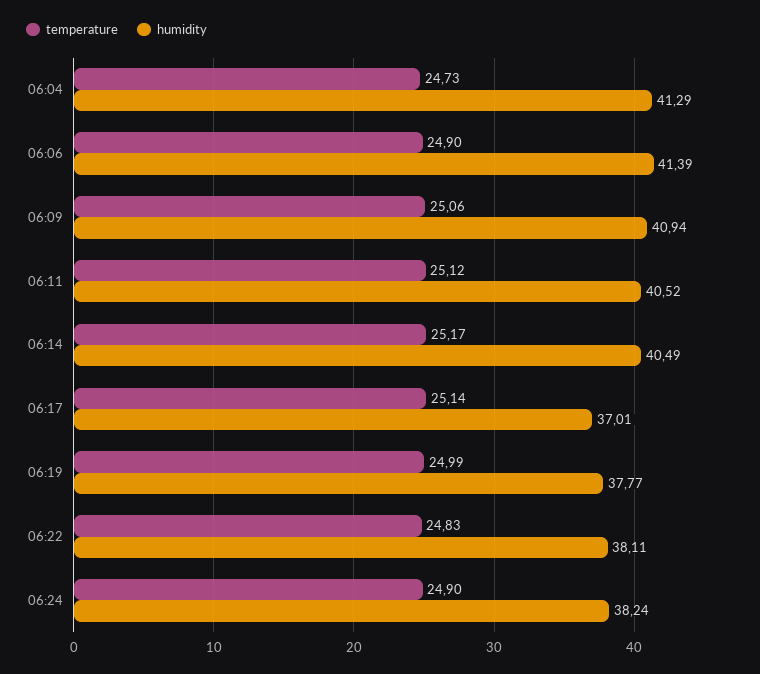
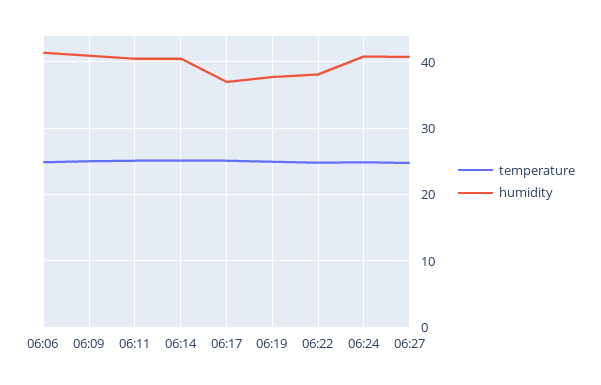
temperature, 06:04: 24.73 -> none
humidity, 06:04: 41.29 -> none
humidity, 06:24: 38.24 -> 41
temperature, 06:27: none -> 25
humidity, 06:27: none -> 41

